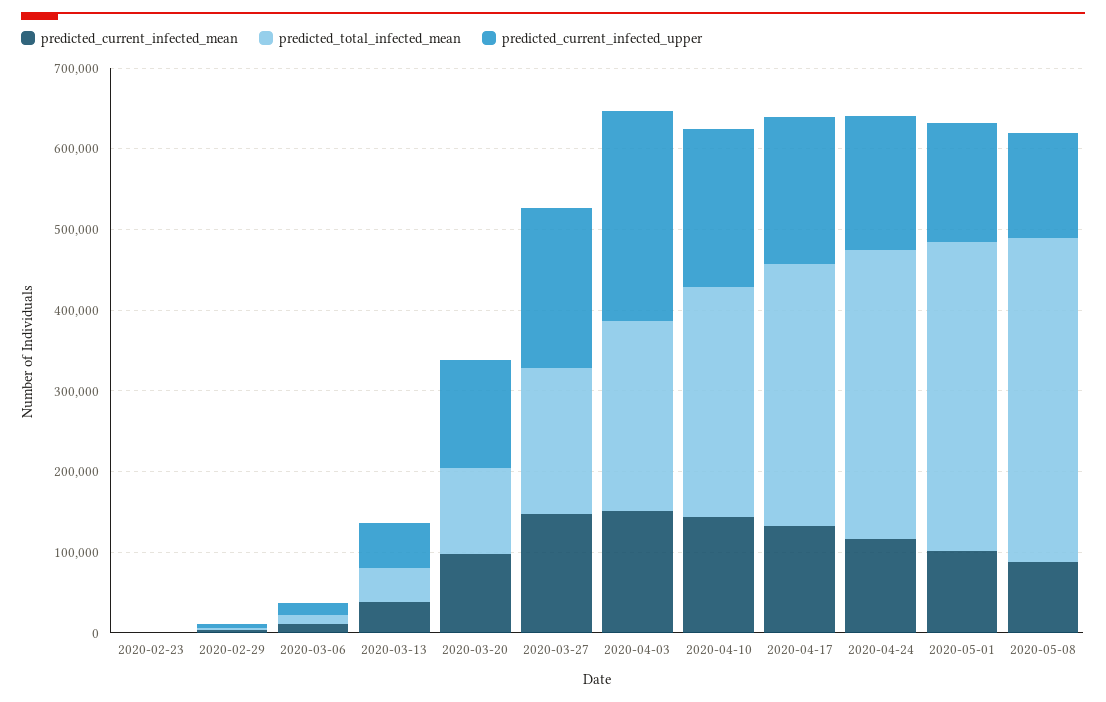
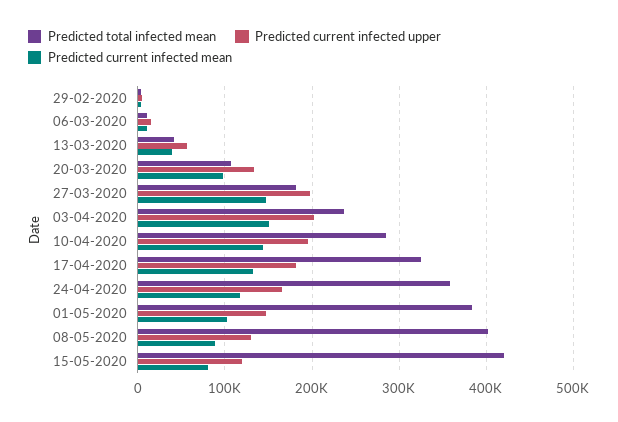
predicted_current_infected_mean, 2020-02-23: 0 -> none
predicted_total_infected_mean, 2020-02-23: 0 -> none
predicted_current_infected_upper, 2020-02-23: 0 -> none
predicted_current_infected_upper, 2020-04-03: 260000 -> 200000
predicted_total_infected_mean, 15-05-2020: none -> 420000
predicted_current_infected_upper, 15-05-2020: none -> 120000
predicted_current_infected_mean, 15-05-2020: none -> 80000

